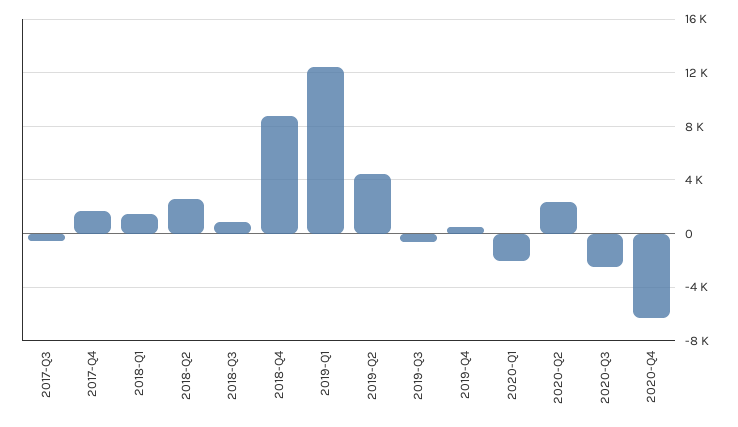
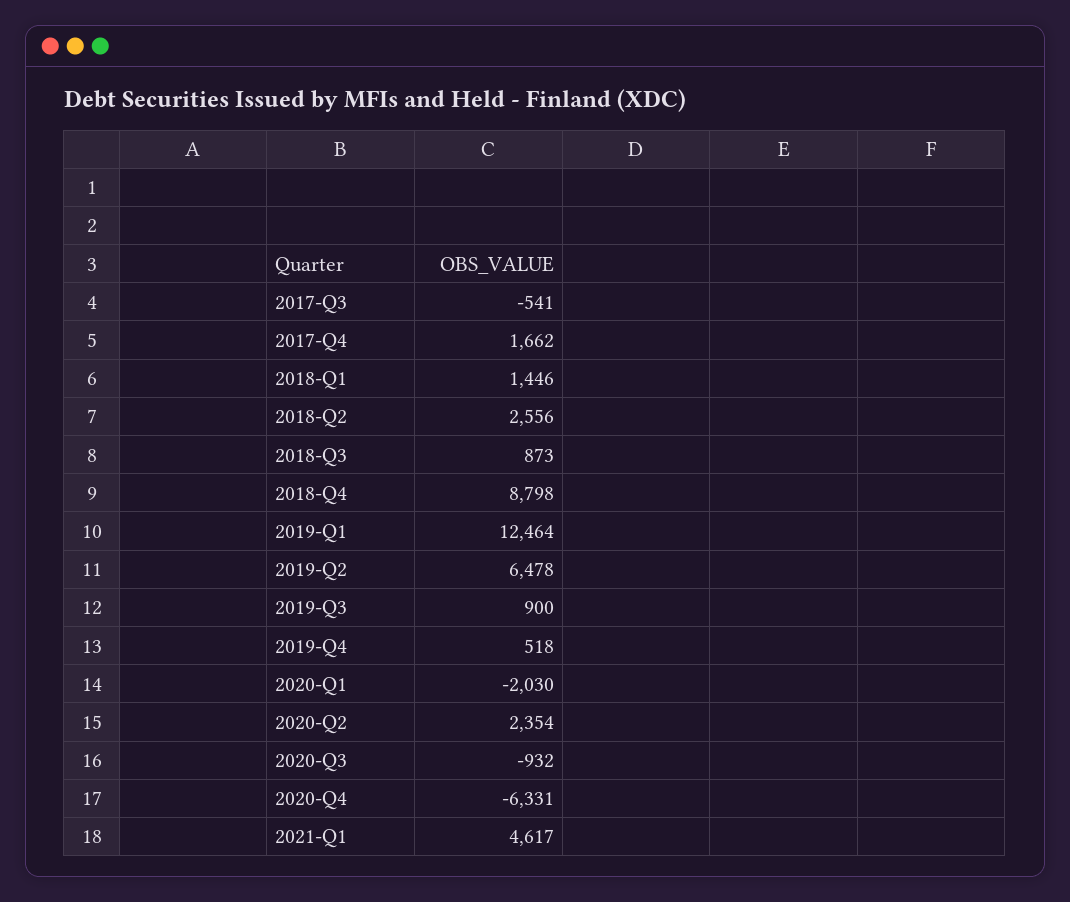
2019-Q2: 4500 -> 6478
2019-Q3: -500 -> 900
2020-Q3: -2500 -> -932
2021-Q1: none -> 4617

